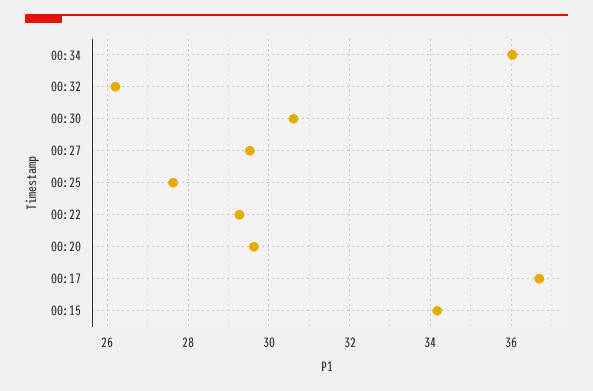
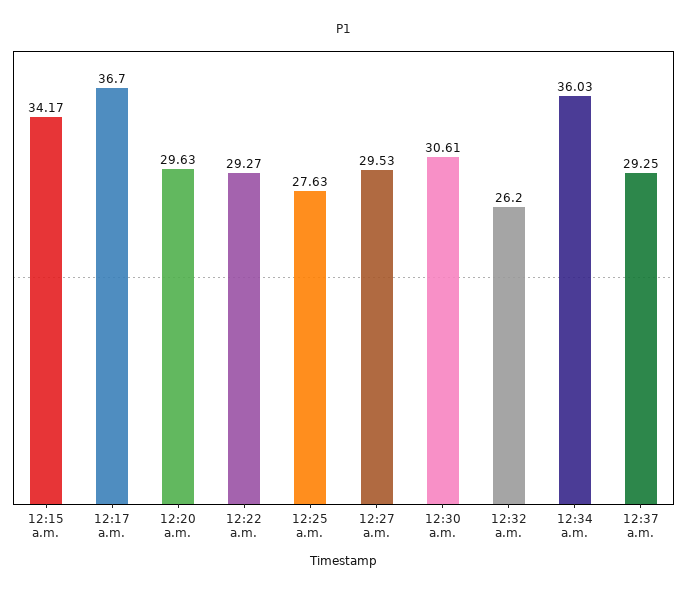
12:37 a.m.: none -> 29.25

